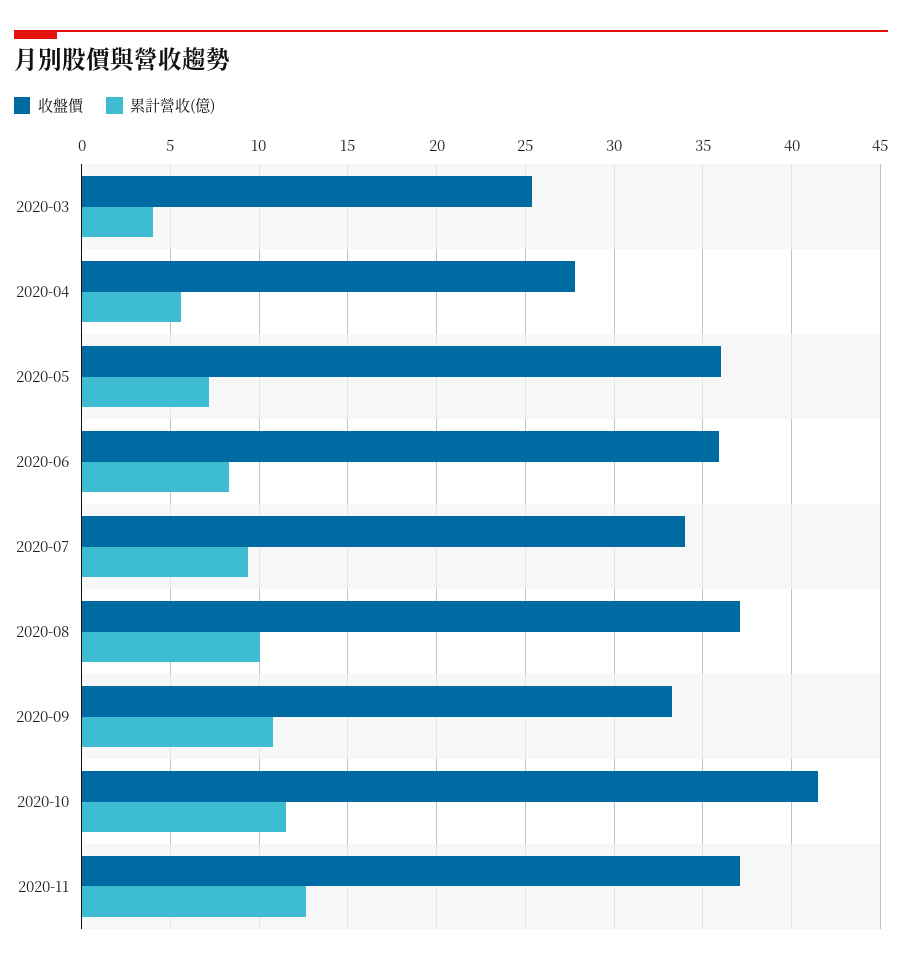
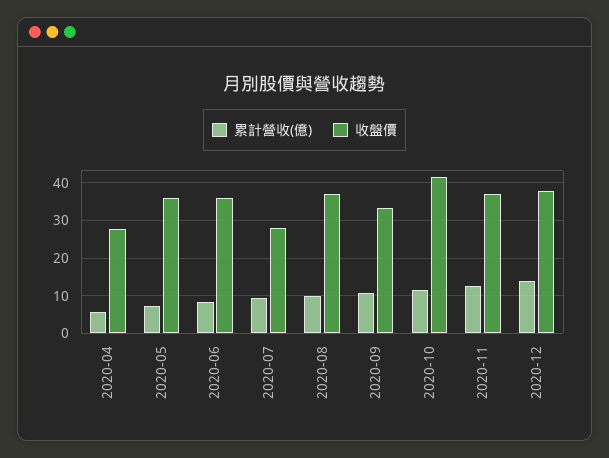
收盤價, 2020-03: 25.5 -> none
累計營收(億), 2020-03: 4 -> none
收盤價, 2020-07: 34 -> 28
累計營收(億), 2020-12: none -> 14
收盤價, 2020-12: none -> 38

